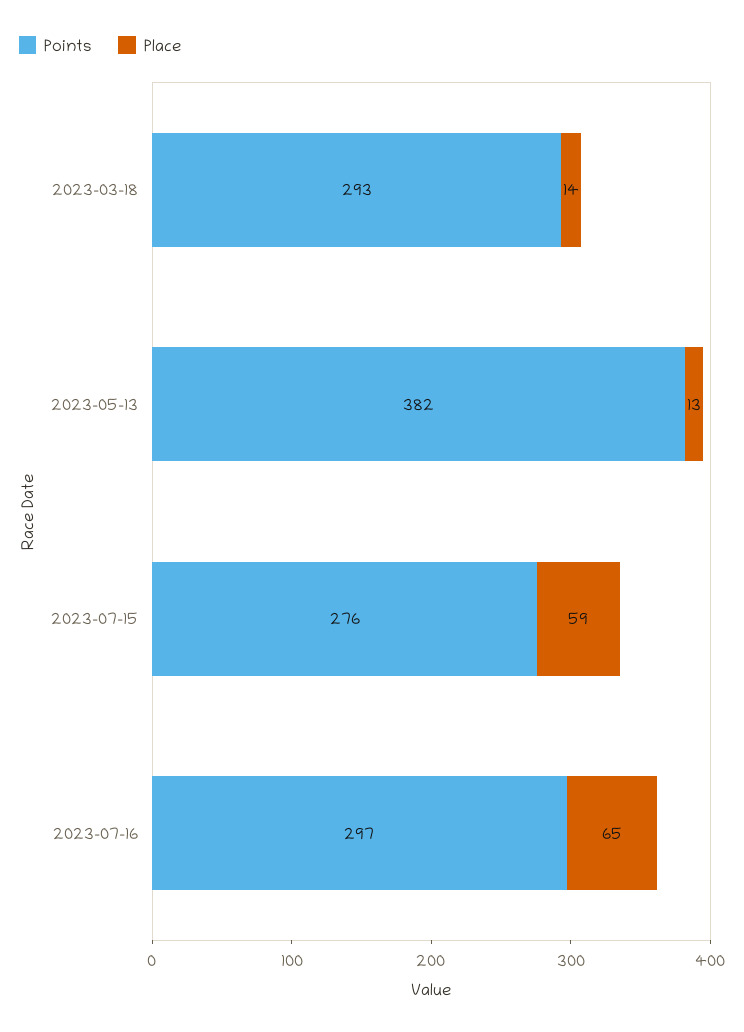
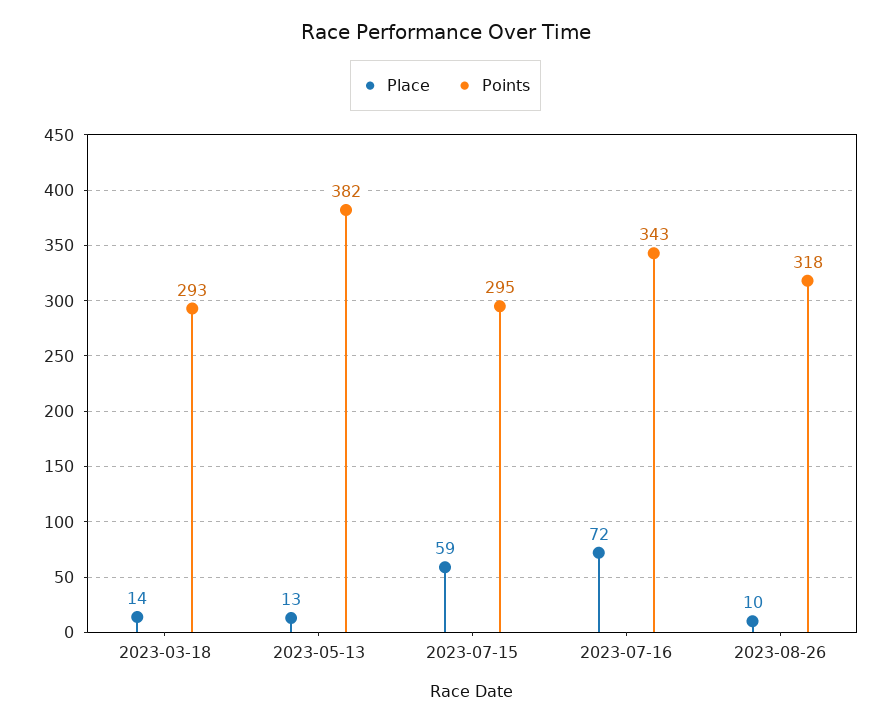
Points, 2023-07-15: 276 -> 295
Points, 2023-07-16: 297 -> 343
Place, 2023-07-16: 65 -> 72
Place, 2023-08-26: none -> 10
Points, 2023-08-26: none -> 318

